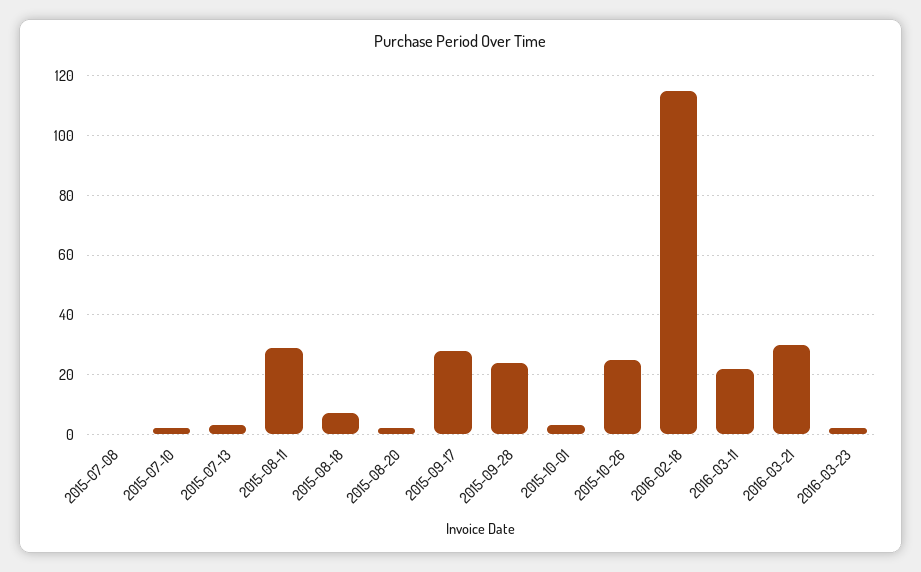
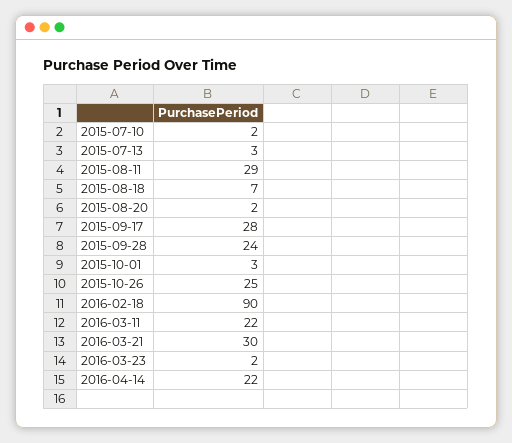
2015-07-08: 0 -> none
2016-02-18: 115 -> 90
2016-04-14: none -> 22

